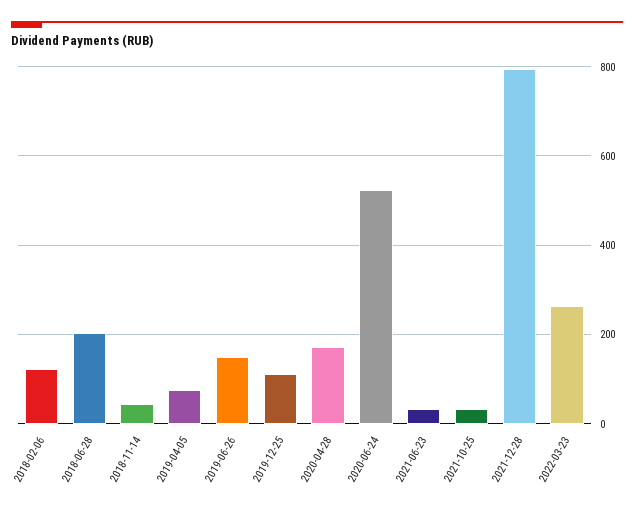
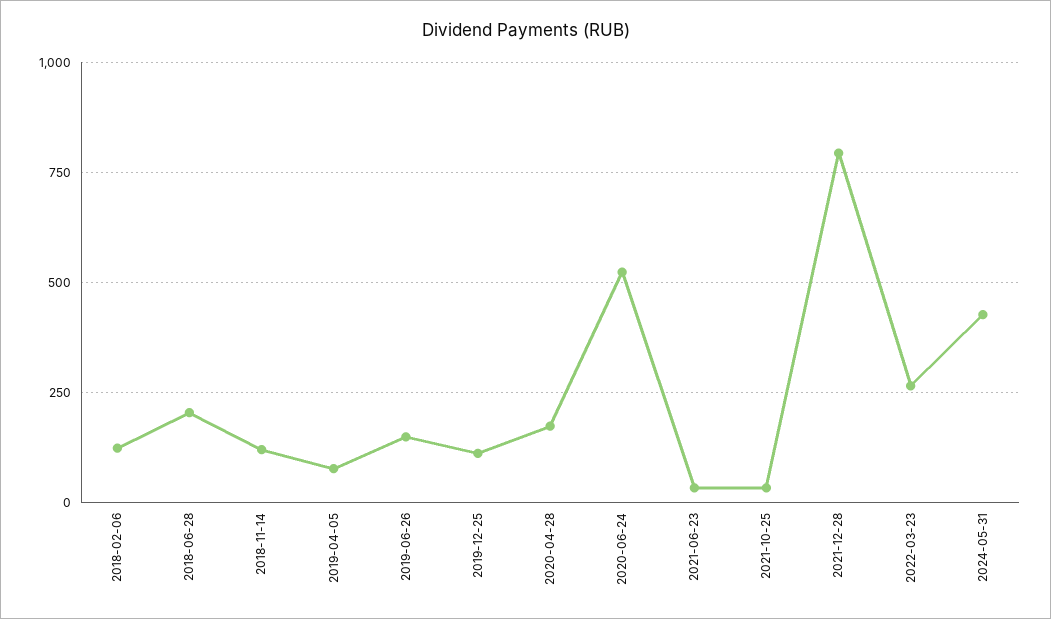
2018-11-14: 40 -> 125
2024-05-31: none -> 425

